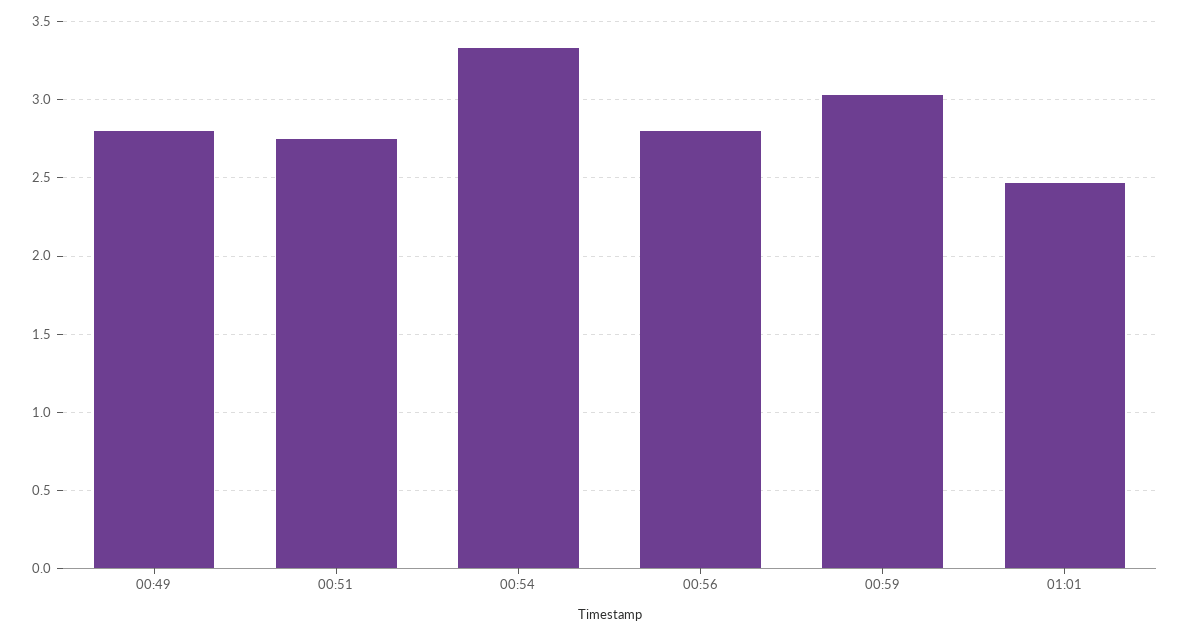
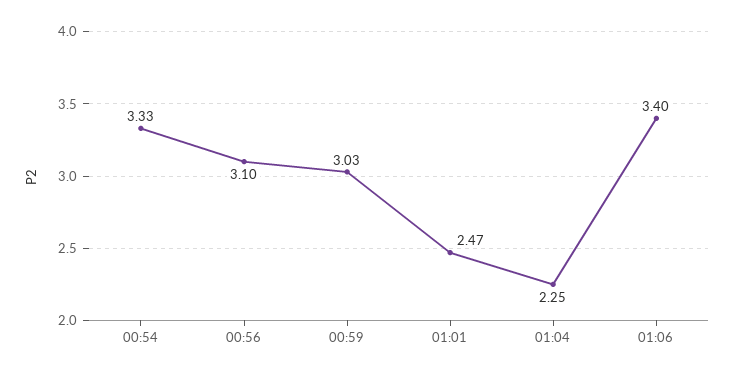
00:49: 2.8 -> none
00:51: 2.75 -> none
00:56: 2.8 -> 3.1
01:04: none -> 2.25
01:06: none -> 3.4

